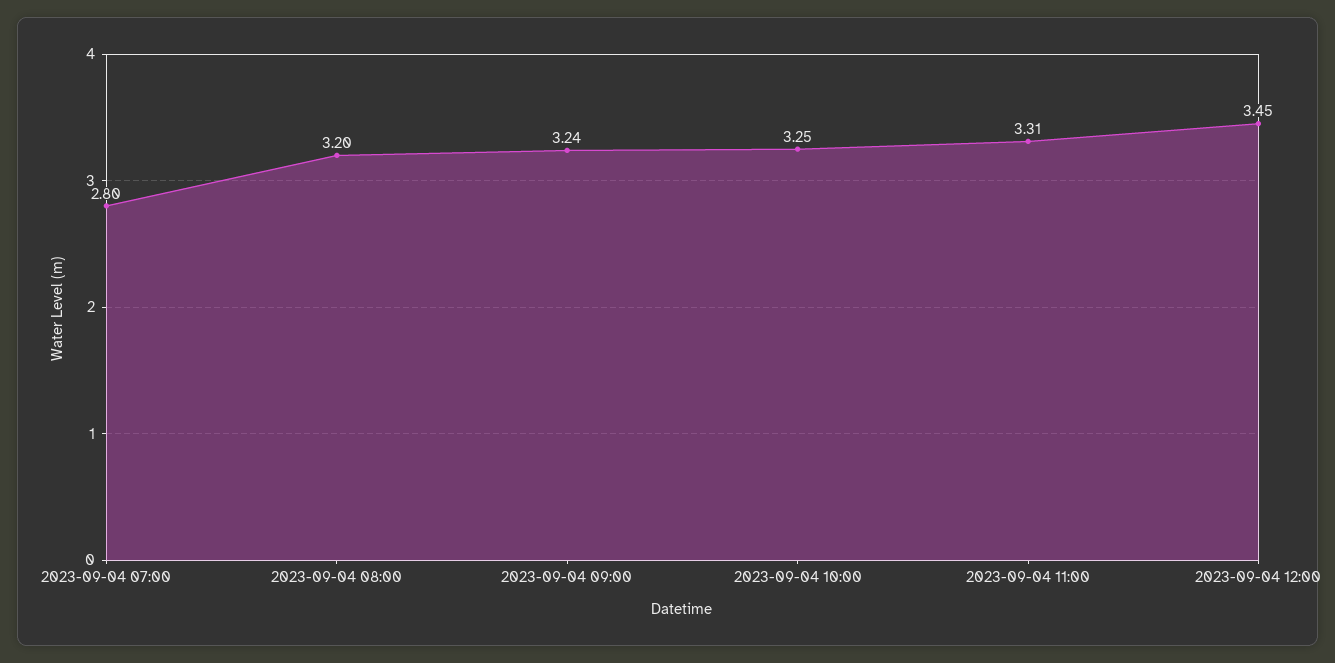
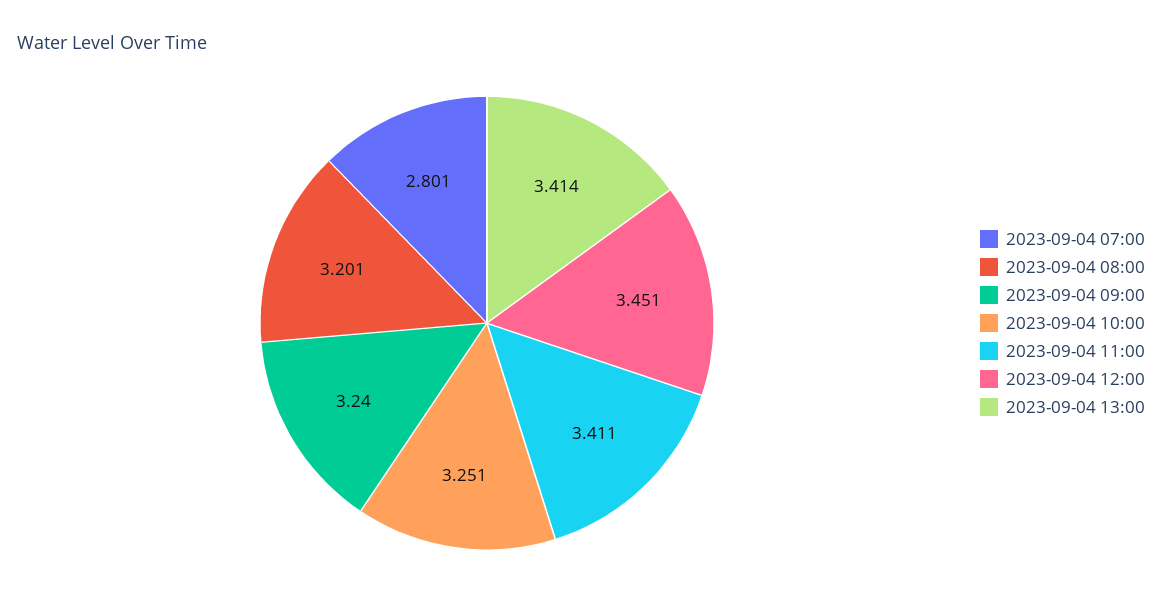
2023-09-04 11:00: 3.31 -> 3.411
2023-09-04 13:00: none -> 3.414

